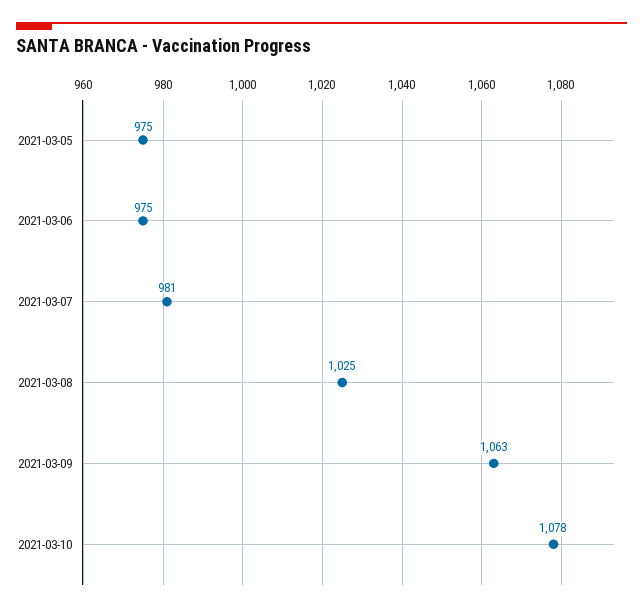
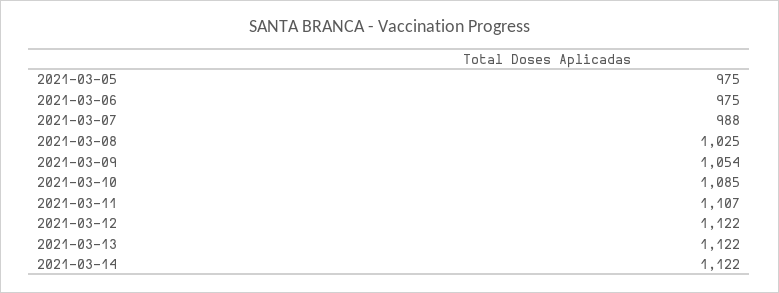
2021-03-07: 981 -> 988
2021-03-09: 1063 -> 1054
2021-03-10: 1078 -> 1085
2021-03-11: none -> 1107
2021-03-12: none -> 1122
2021-03-13: none -> 1122
2021-03-14: none -> 1122

